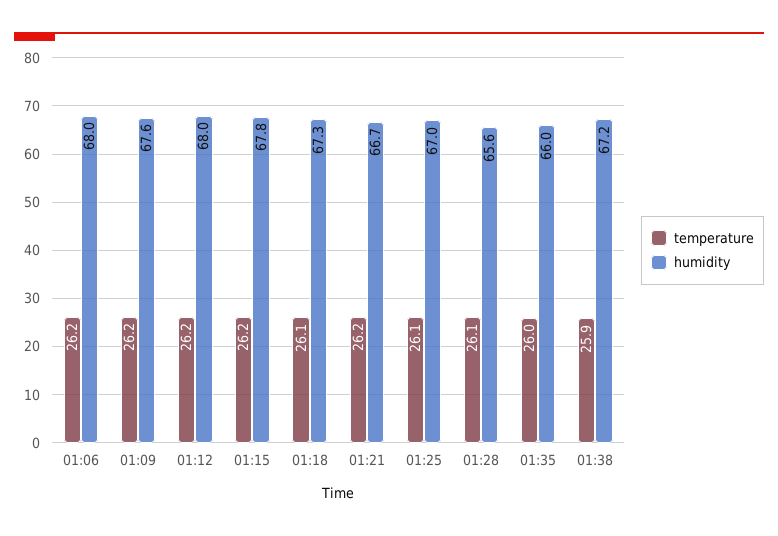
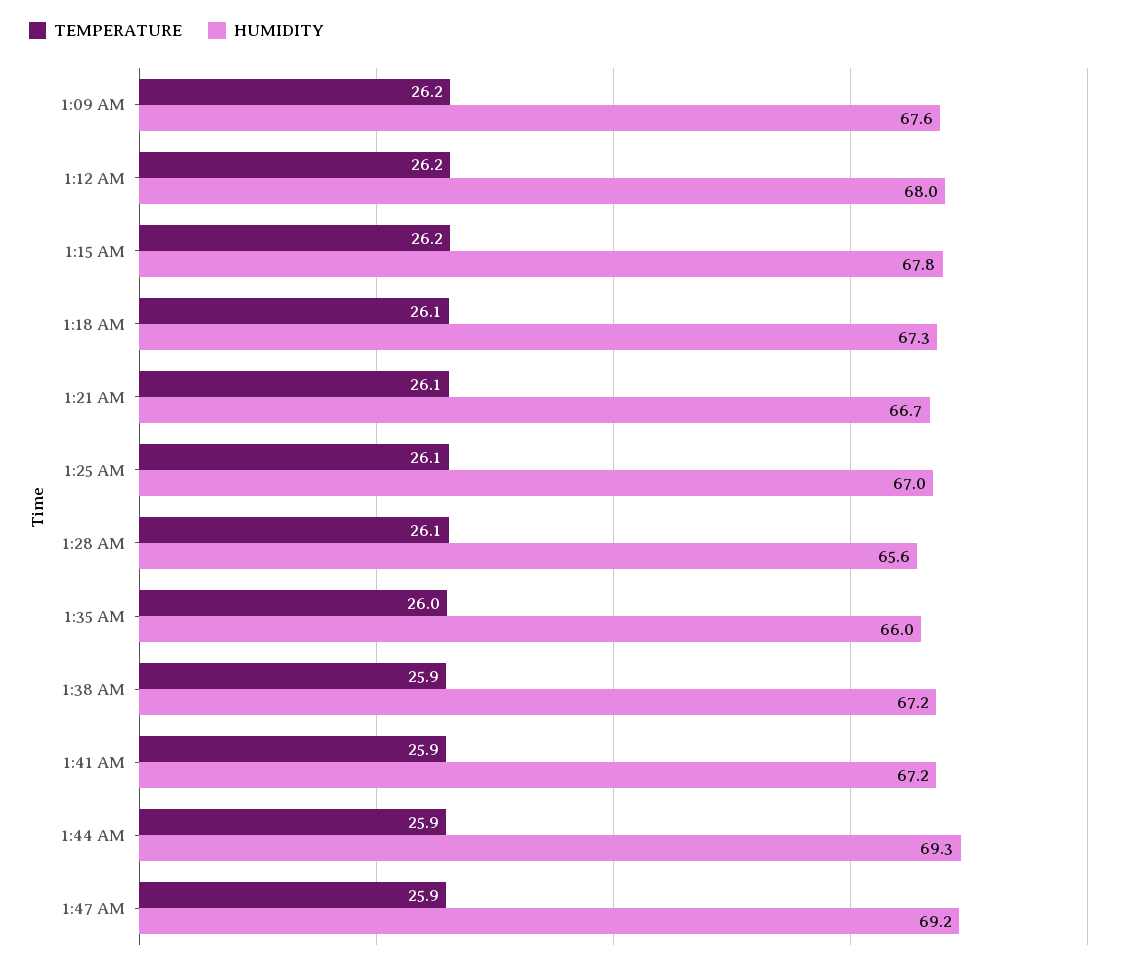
temperature, 01:06: 26.2 -> none
humidity, 01:06: 68 -> none
temperature, 01:21: 26.2 -> 26.1
temperature, 1:41 AM: none -> 25.9
humidity, 1:41 AM: none -> 67.2
temperature, 1:44 AM: none -> 25.9
humidity, 1:44 AM: none -> 69.3
temperature, 1:47 AM: none -> 25.9
humidity, 1:47 AM: none -> 69.2

